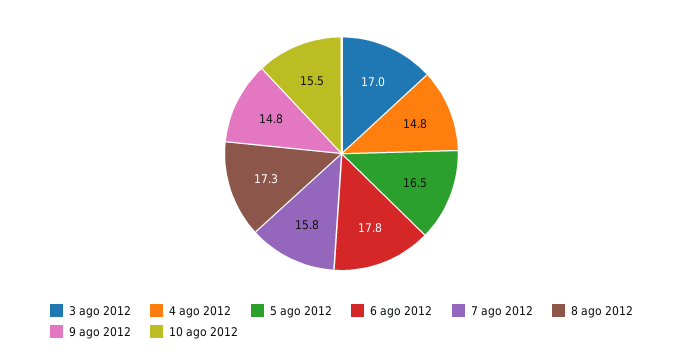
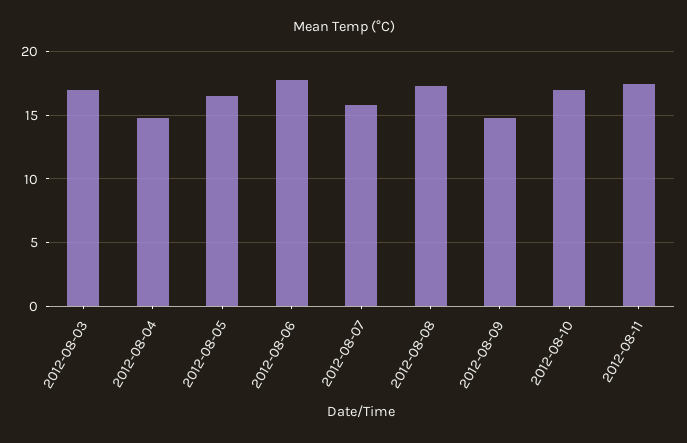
10 ago 2012: 15.5 -> 17
2012-08-11: none -> 17.5

